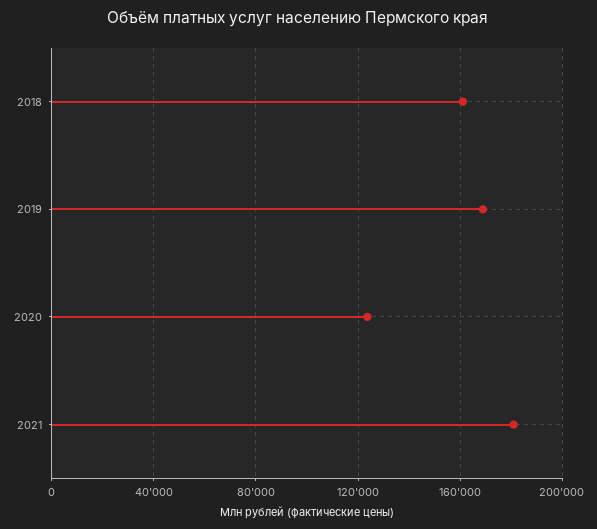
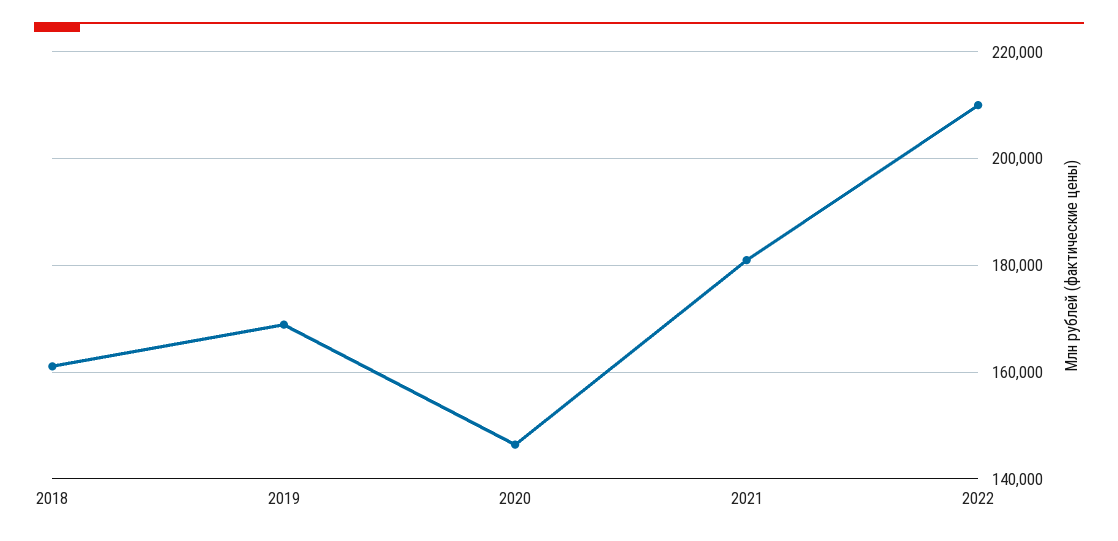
2020: 125000 -> 146000
2022: none -> 210000

